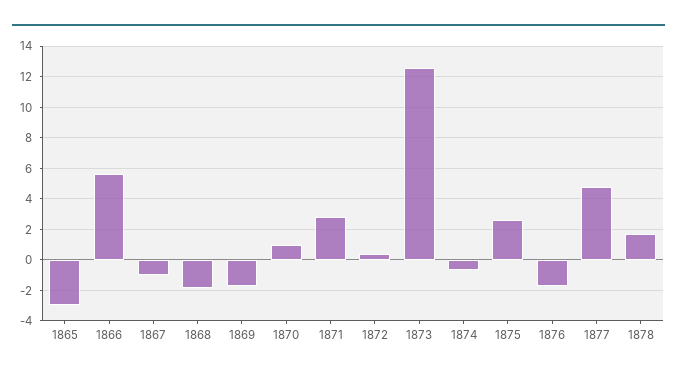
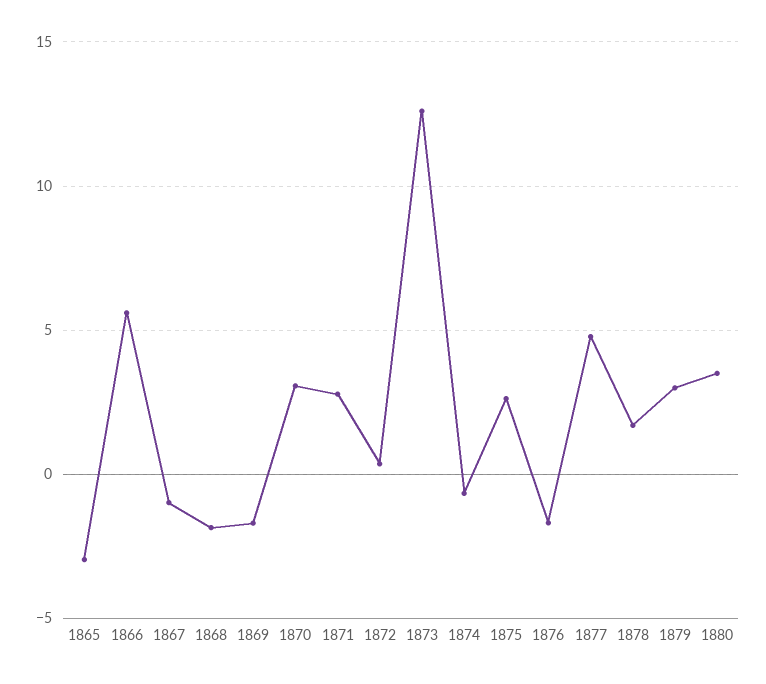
1870: 1 -> 3
1879: none -> 3
1880: none -> 3.5

